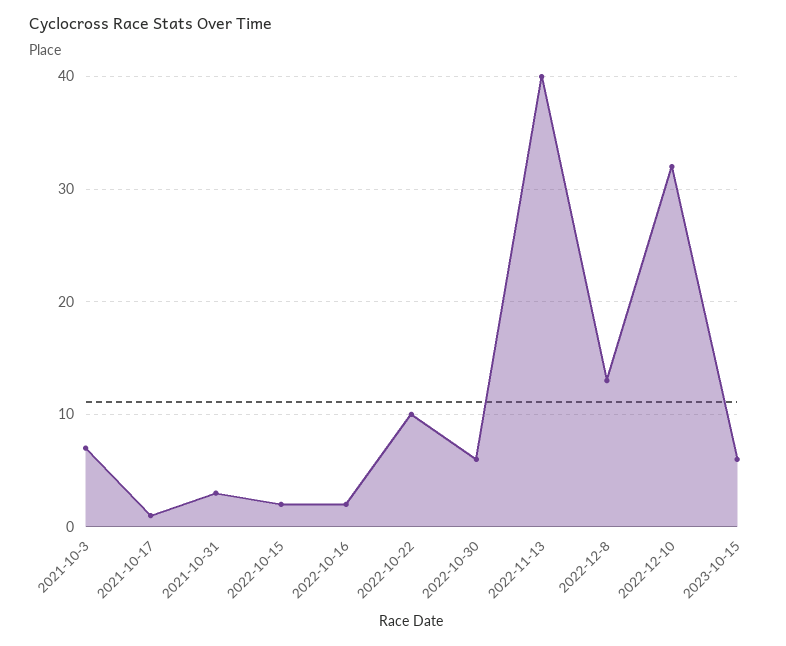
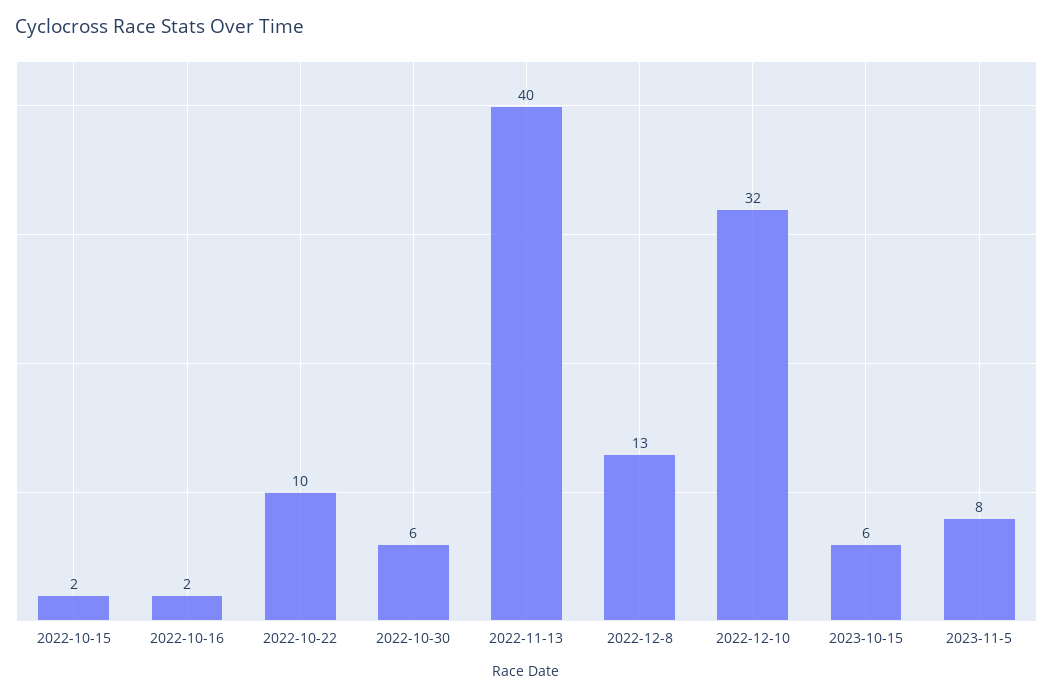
2021-10-3: 7 -> none
2021-10-17: 1 -> none
2021-10-31: 3 -> none
2023-11-5: none -> 8

